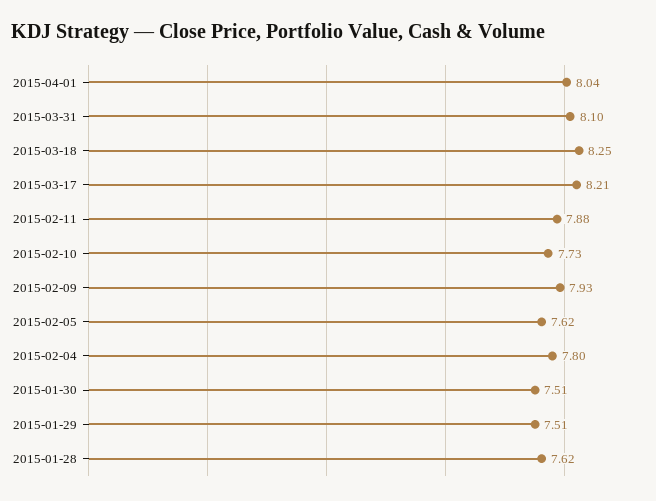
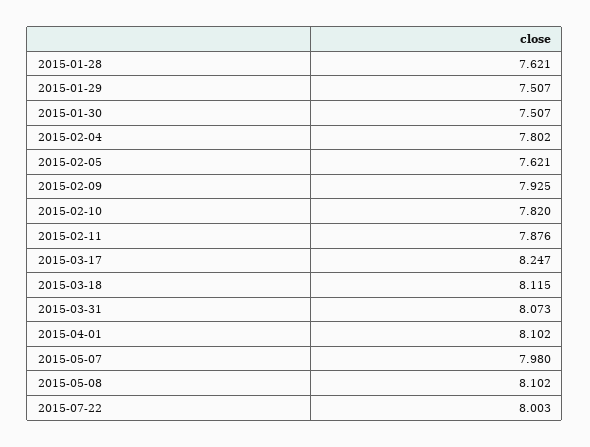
2015-04-01: 8.04 -> 8.102
2015-03-31: 8.1 -> 8.073
2015-03-18: 8.25 -> 8.115
2015-03-17: 8.21 -> 8.247
2015-02-10: 7.73 -> 7.82
2015-05-07: none -> 7.98
2015-05-08: none -> 8.102
2015-07-22: none -> 8.003

